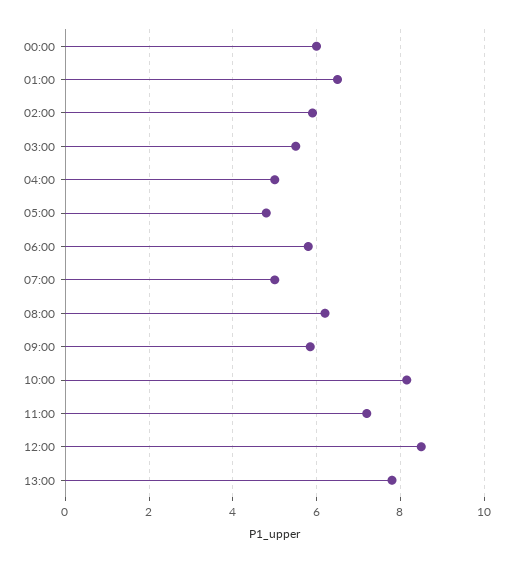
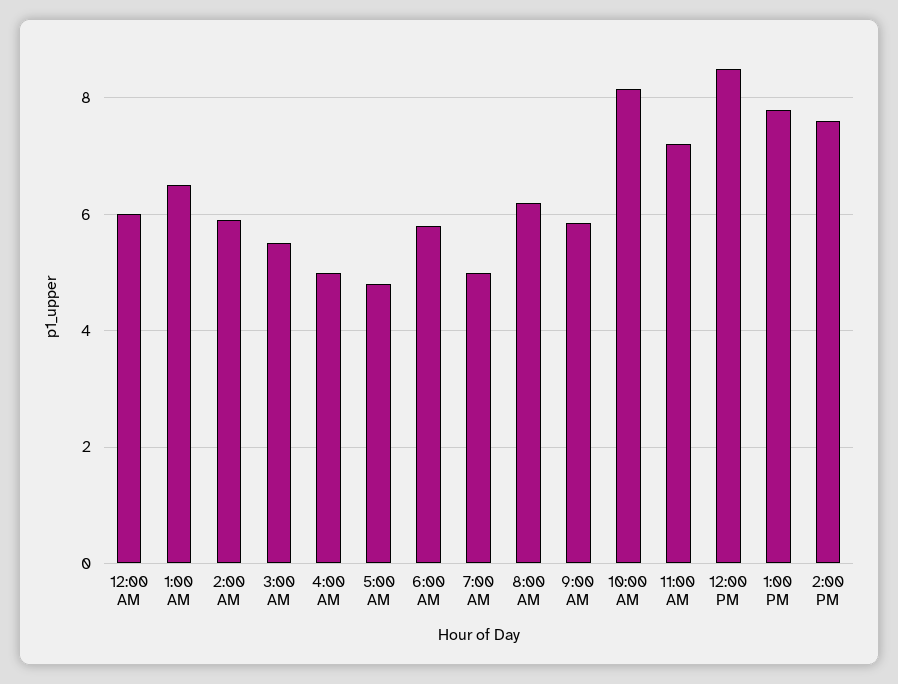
2:00 PM: none -> 7.6

